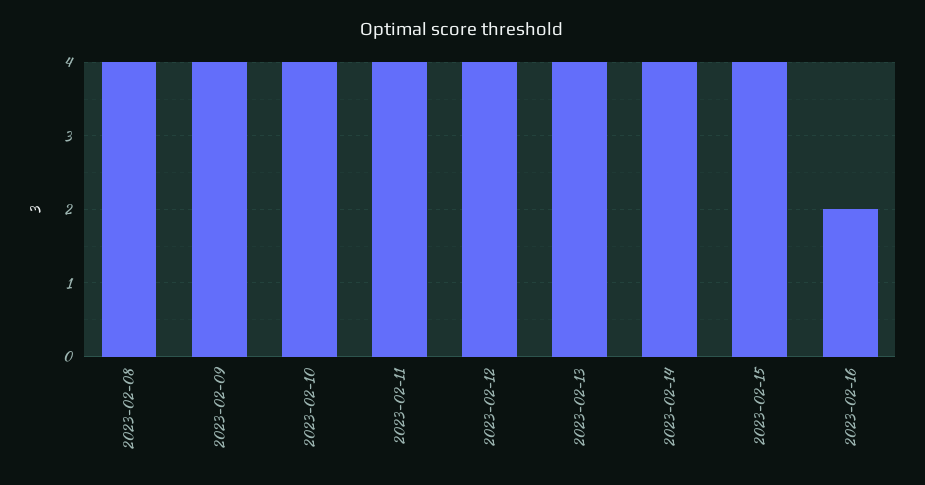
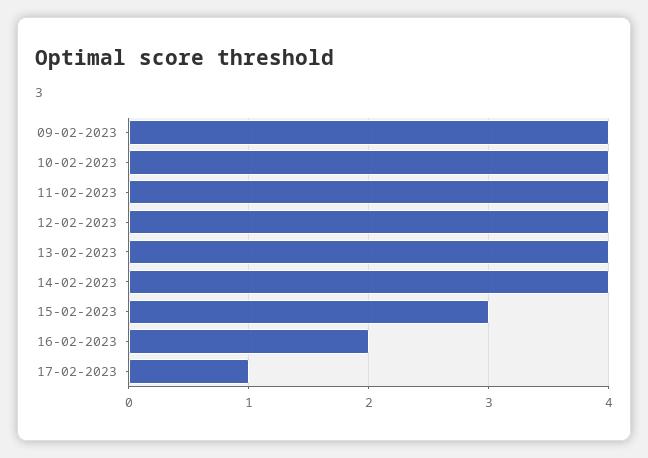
2023-02-08: 4 -> none
2023-02-15: 4 -> 3
17-02-2023: none -> 1

